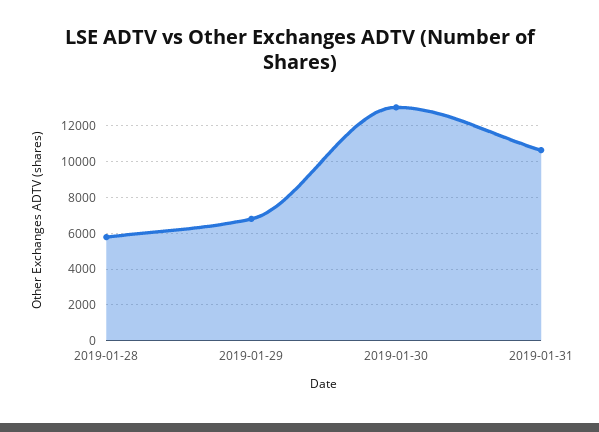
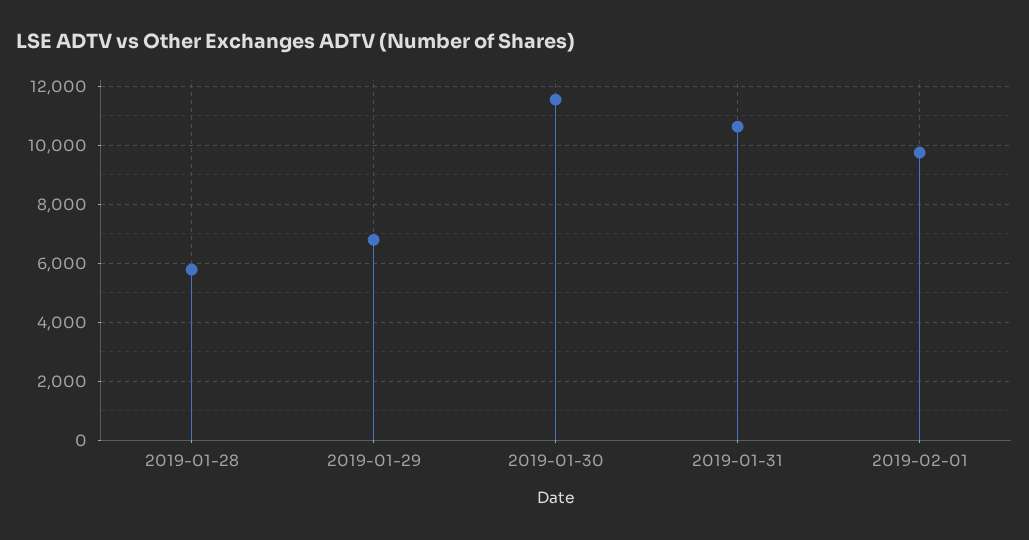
2019-01-30: 13000 -> 11500
2019-02-01: none -> 9750

